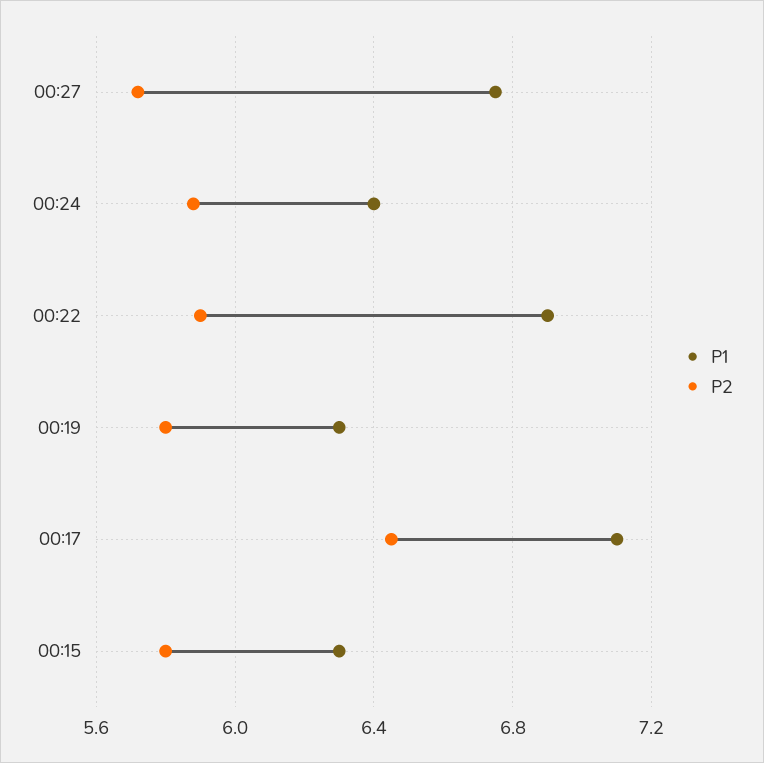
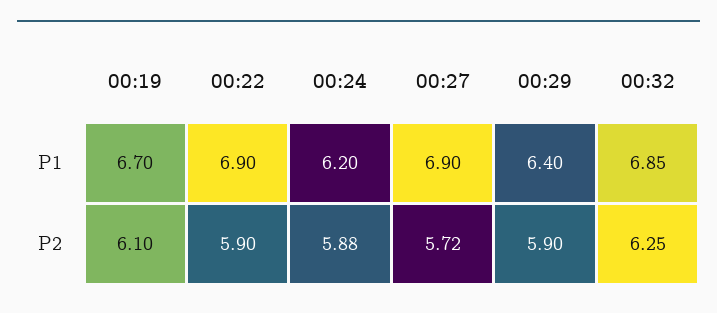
P1, 00:27: 6.75 -> 6.9
P1, 00:24: 6.4 -> 6.2
P1, 00:19: 6.3 -> 6.7
P2, 00:19: 5.8 -> 6.1
P1, 00:17: 7.1 -> none
P2, 00:17: 6.45 -> none
P1, 00:15: 6.3 -> none
P2, 00:15: 5.8 -> none
P1, 00:29: none -> 6.4
P1, 00:32: none -> 6.85
P2, 00:29: none -> 5.9
P2, 00:32: none -> 6.25

